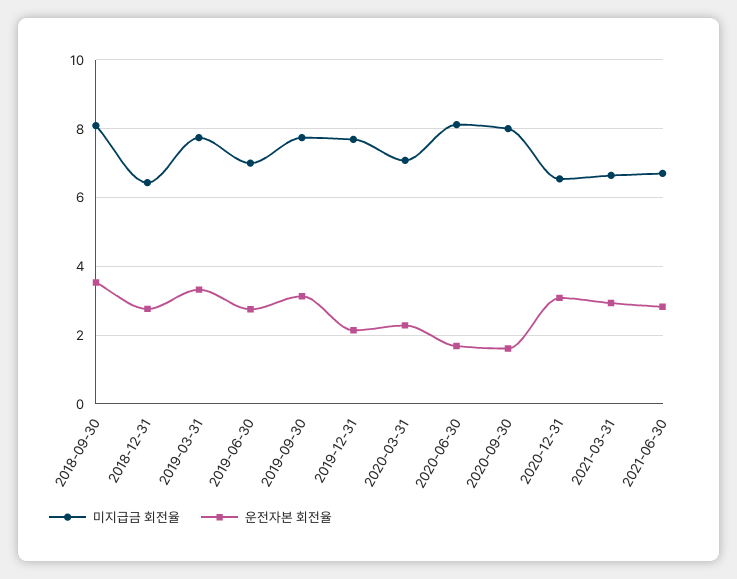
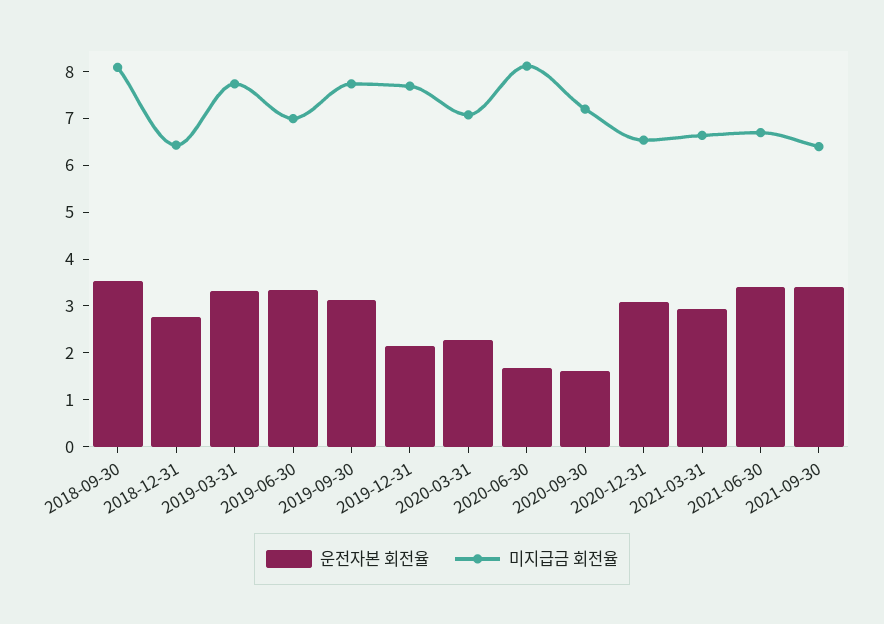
운전자본 회전율, 2019-06-30: 2.8 -> 3.4
미지급금 회전율, 2020-09-30: 8 -> 7.2
운전자본 회전율, 2021-06-30: 2.8 -> 3.4
운전자본 회전율, 2021-09-30: none -> 3.4
미지급금 회전율, 2021-09-30: none -> 6.4

